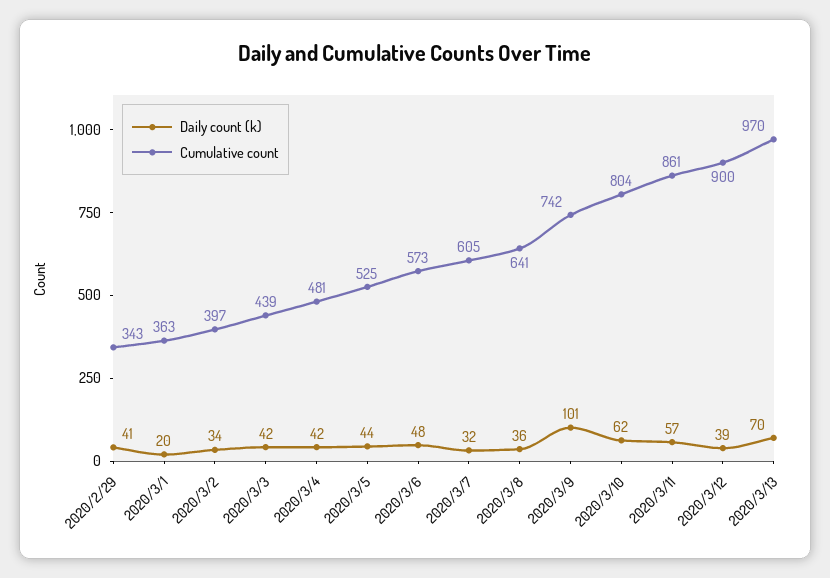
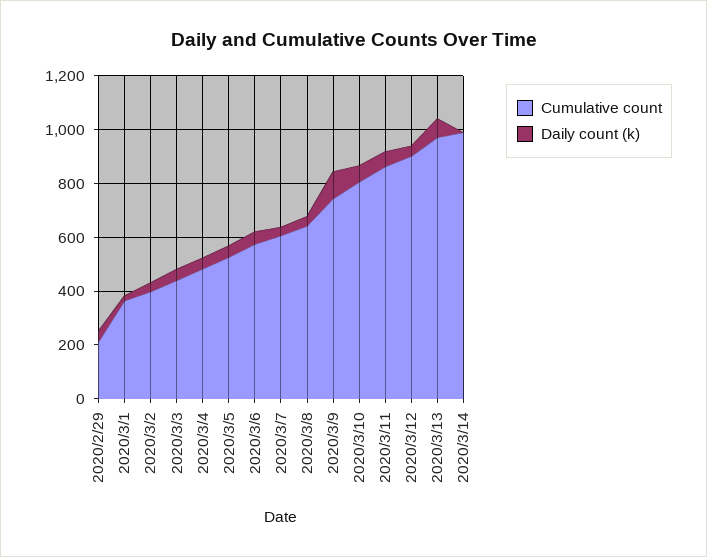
Cumulative count, 2020/2/29: 343 -> 200
Cumulative count, 2020/3/14: none -> 1000
Daily count (k), 2020/3/14: none -> 0

